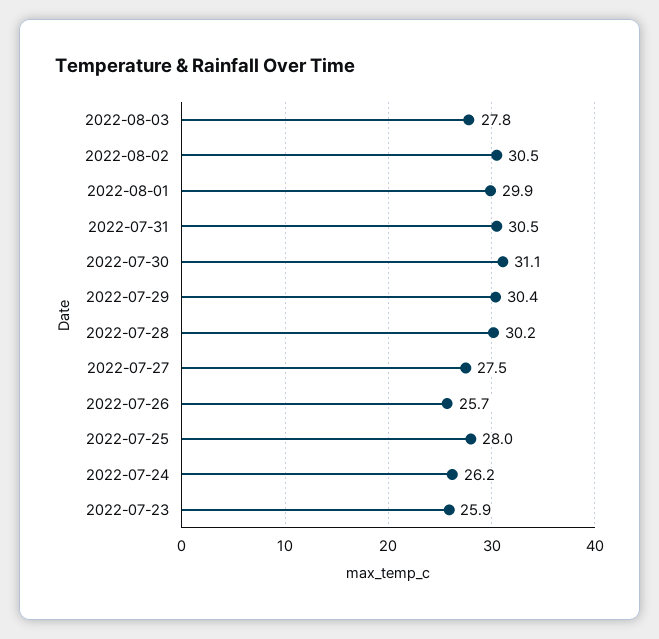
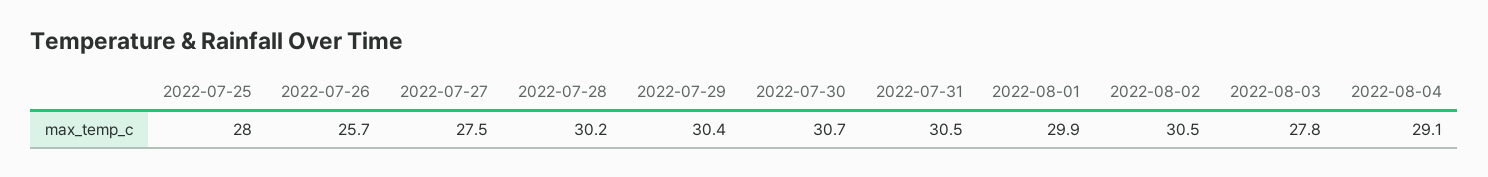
2022-07-30: 31.1 -> 30.7
2022-07-24: 26.2 -> none
2022-07-23: 25.9 -> none
2022-08-04: none -> 29.1

